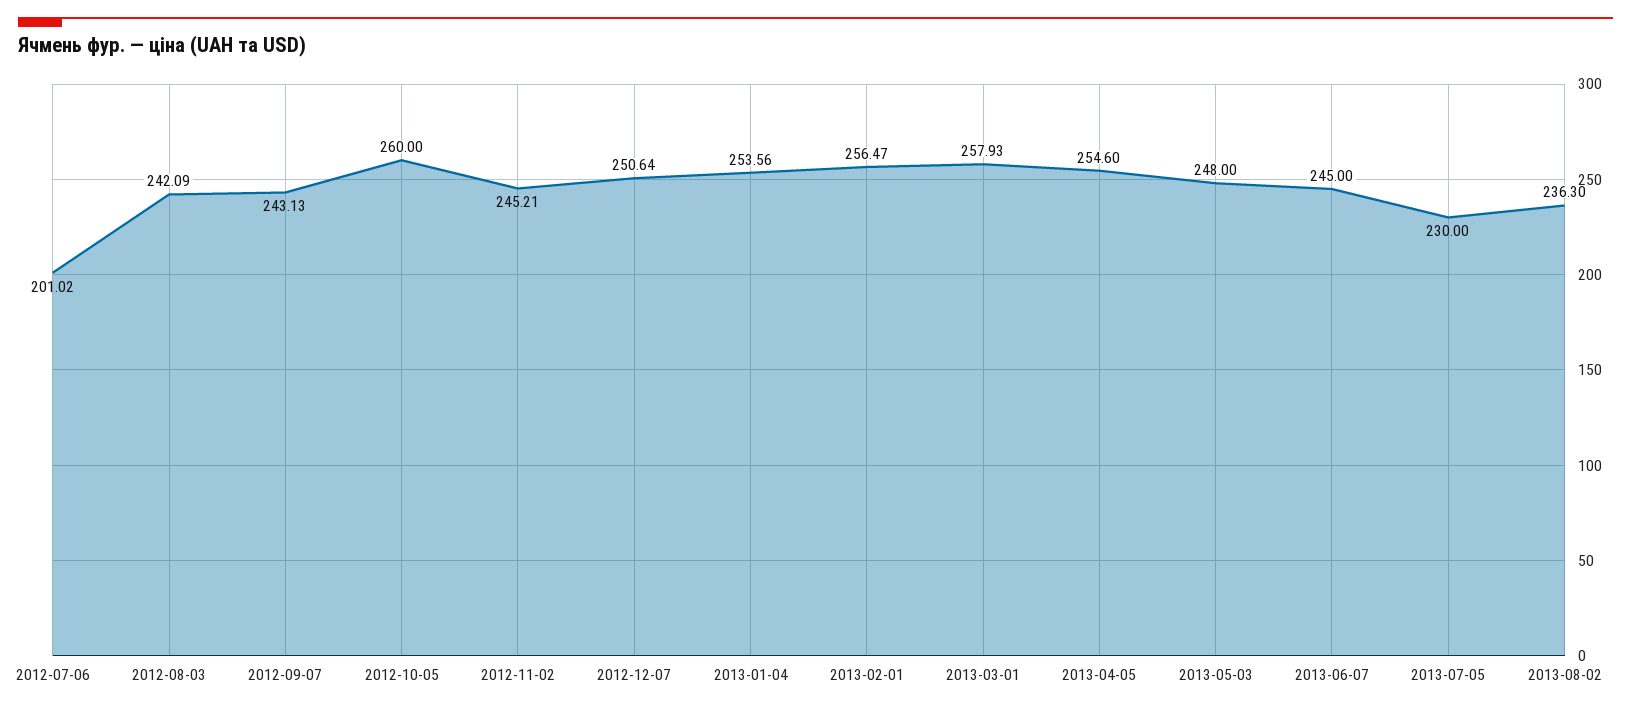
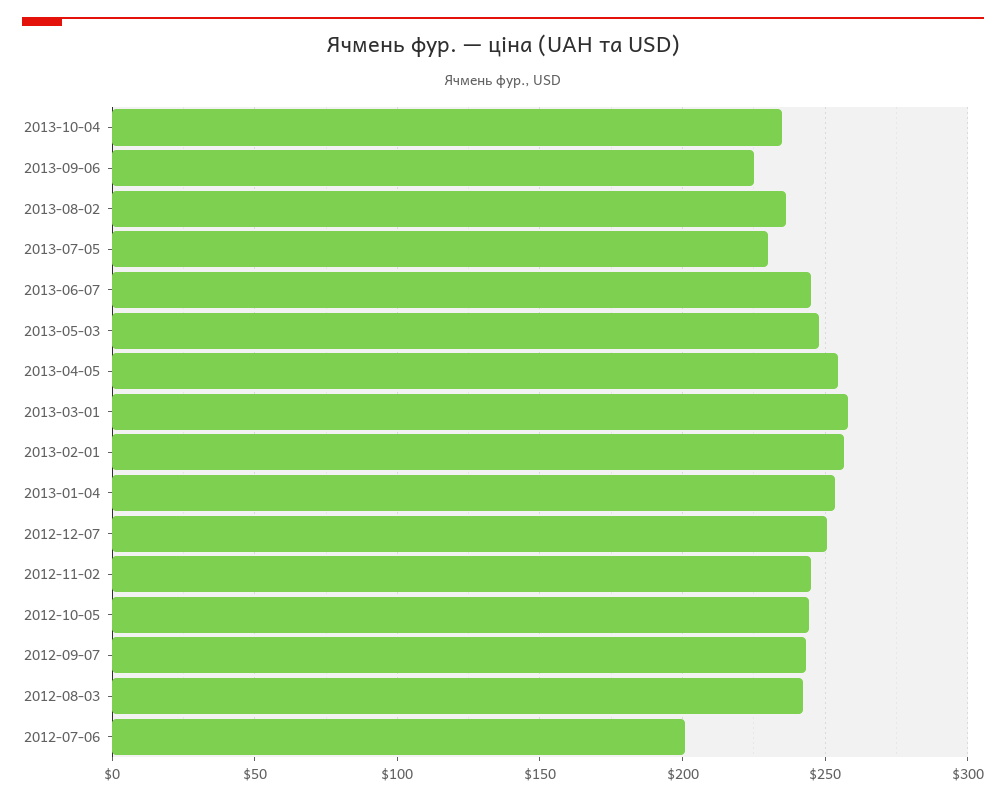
2012-10-05: 260 -> 245
2013-10-04: none -> 235
2013-09-06: none -> 225

